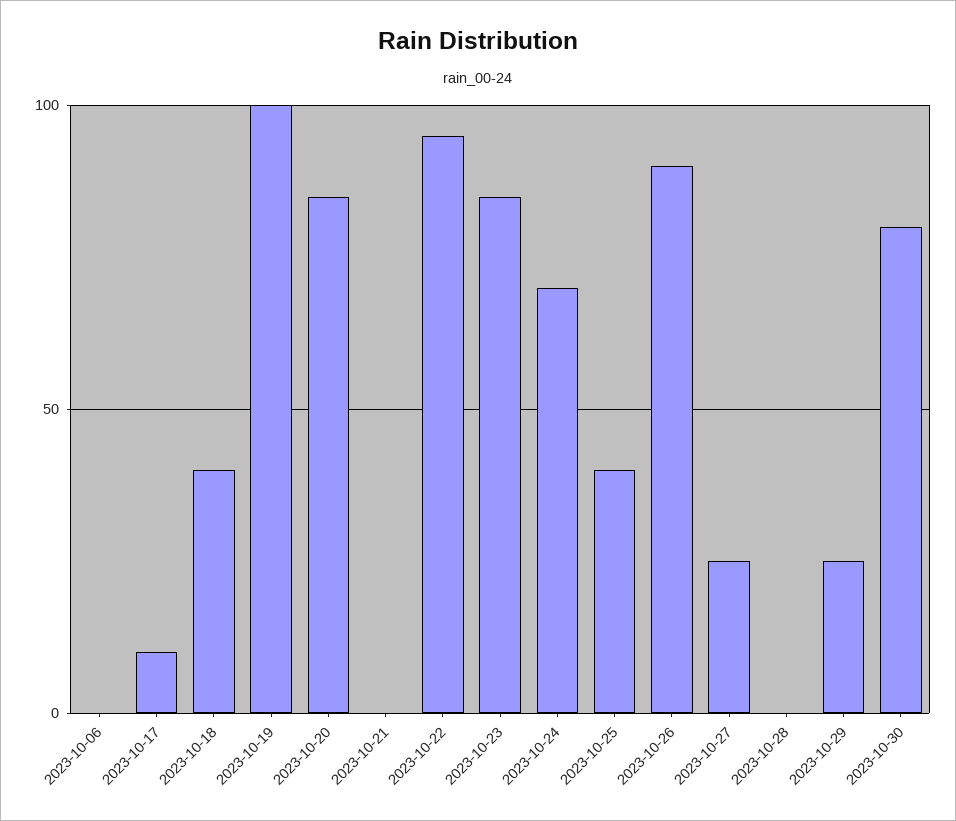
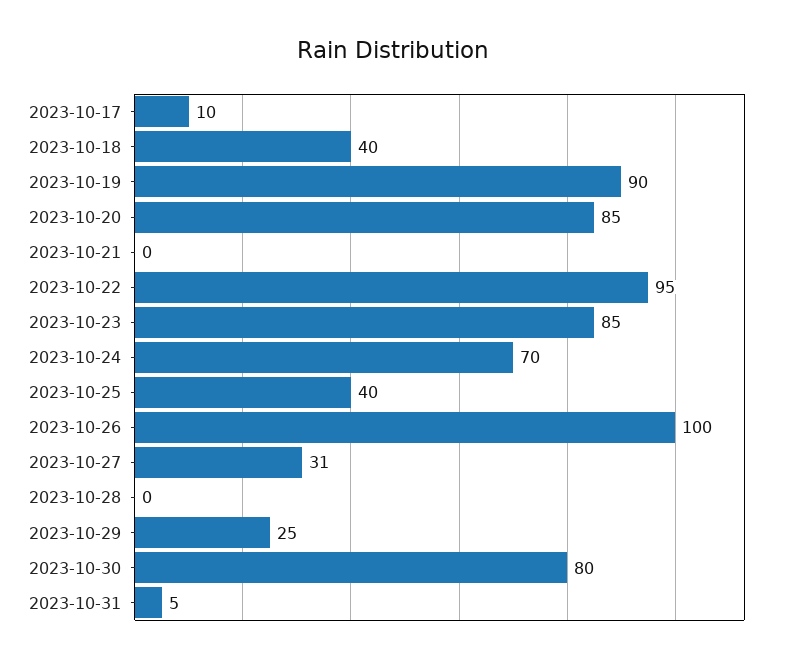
2023-10-06: 0 -> none
2023-10-19: 100 -> 90
2023-10-26: 90 -> 100
2023-10-27: 25 -> 31
2023-10-31: none -> 5

